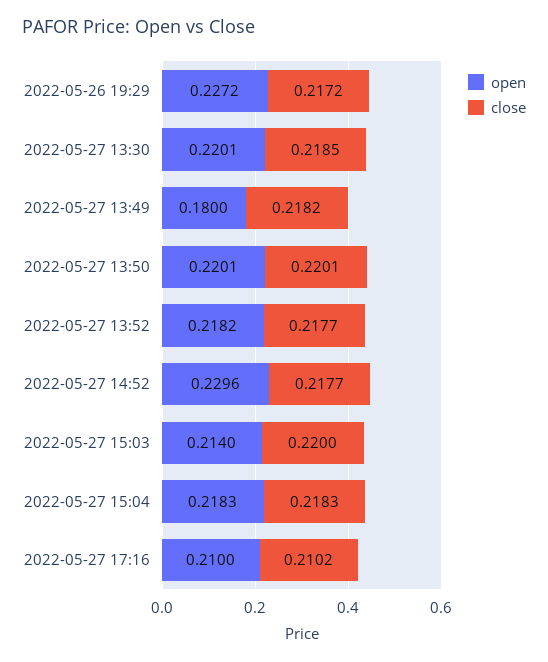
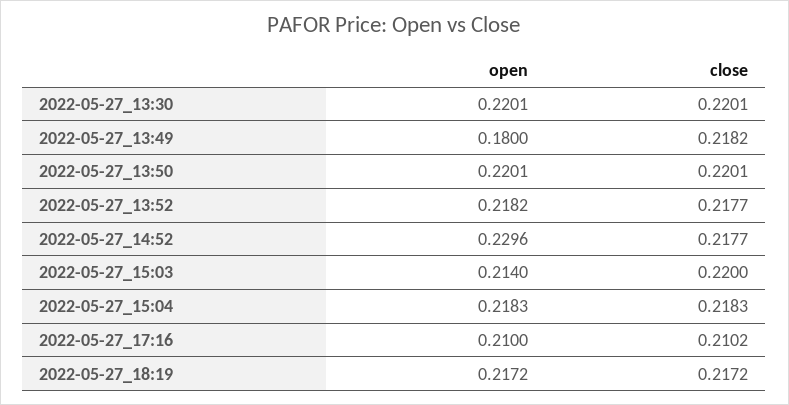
open, 2022-05-26 19:29: 0.2272 -> none
close, 2022-05-26 19:29: 0.2172 -> none
close, 2022-05-27 13:30: 0.2185 -> 0.2201
open, 2022-05-27_18:19: none -> 0.2172
close, 2022-05-27_18:19: none -> 0.2172

